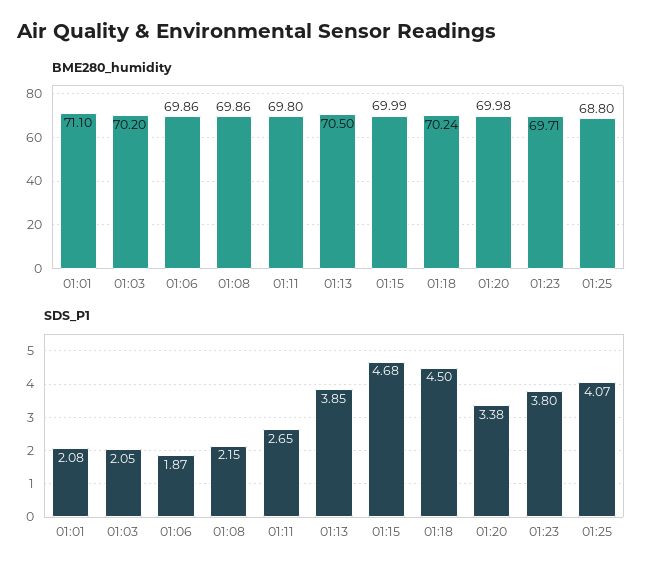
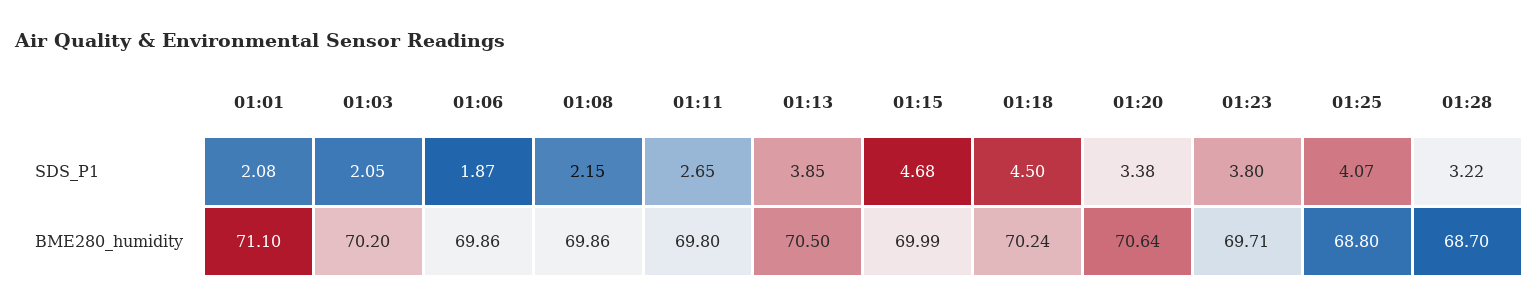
BME280_humidity, 01:20: 69.98 -> 70.64
SDS_P1, 01:28: none -> 3.22
BME280_humidity, 01:28: none -> 68.7

